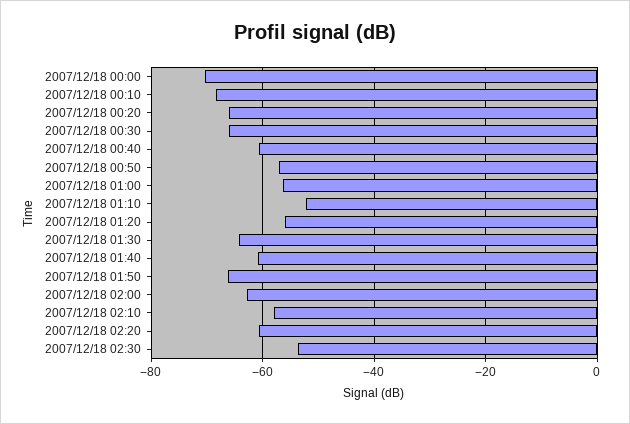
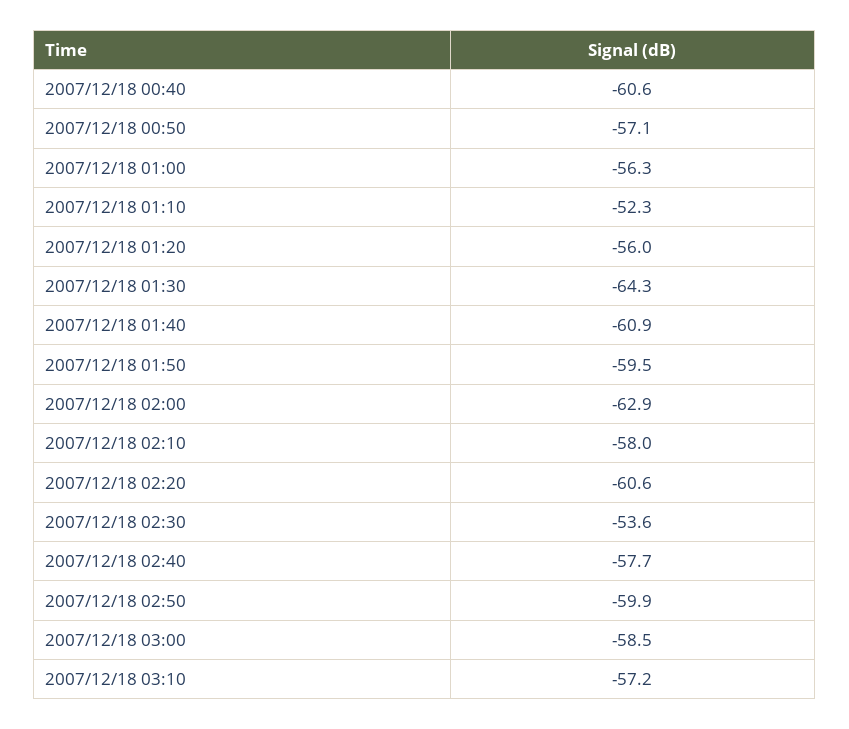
2007/12/18 00:00: -70 -> none
2007/12/18 00:10: -68 -> none
2007/12/18 00:20: -66 -> none
2007/12/18 00:30: -66 -> none
2007/12/18 01:50: -66 -> -59.5
2007/12/18 02:40: none -> -57.7
2007/12/18 02:50: none -> -59.9
2007/12/18 03:00: none -> -58.5
2007/12/18 03:10: none -> -57.2

